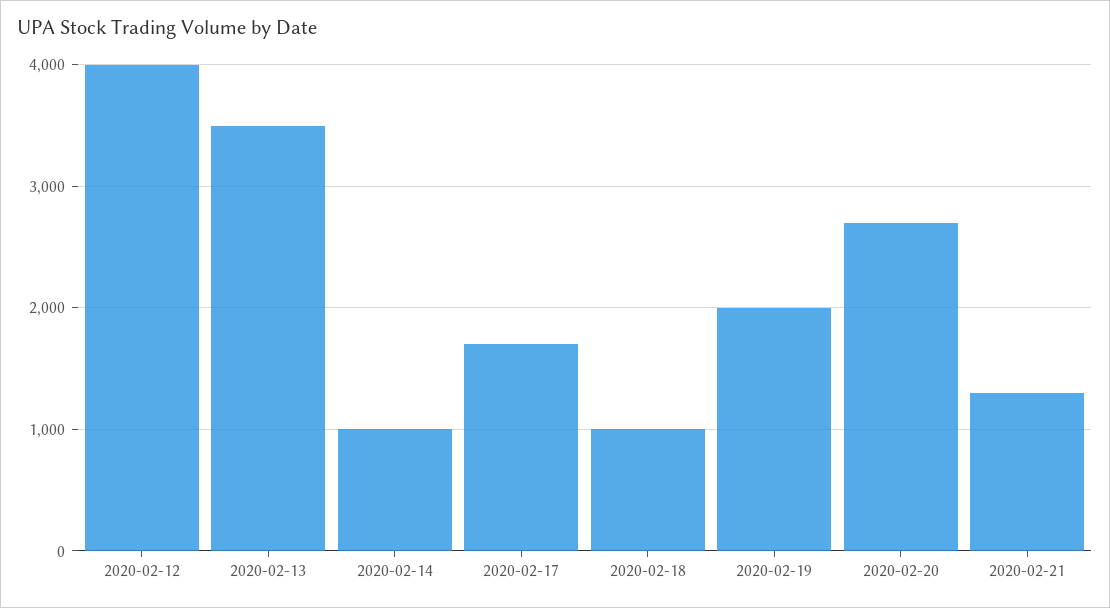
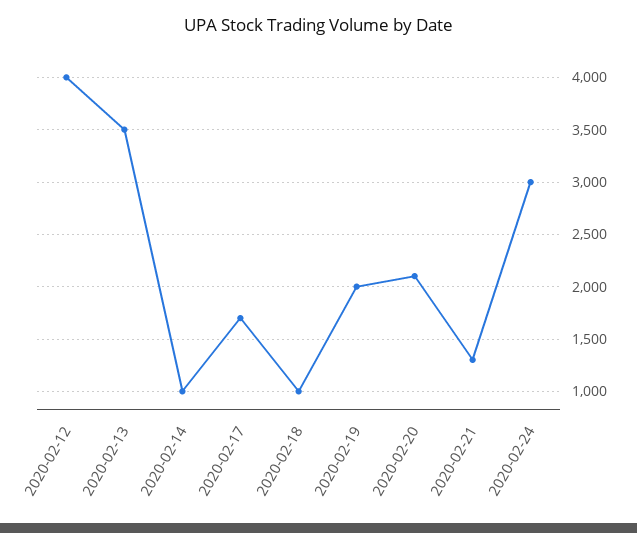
2020-02-20: 2700 -> 2100
2020-02-24: none -> 3000

